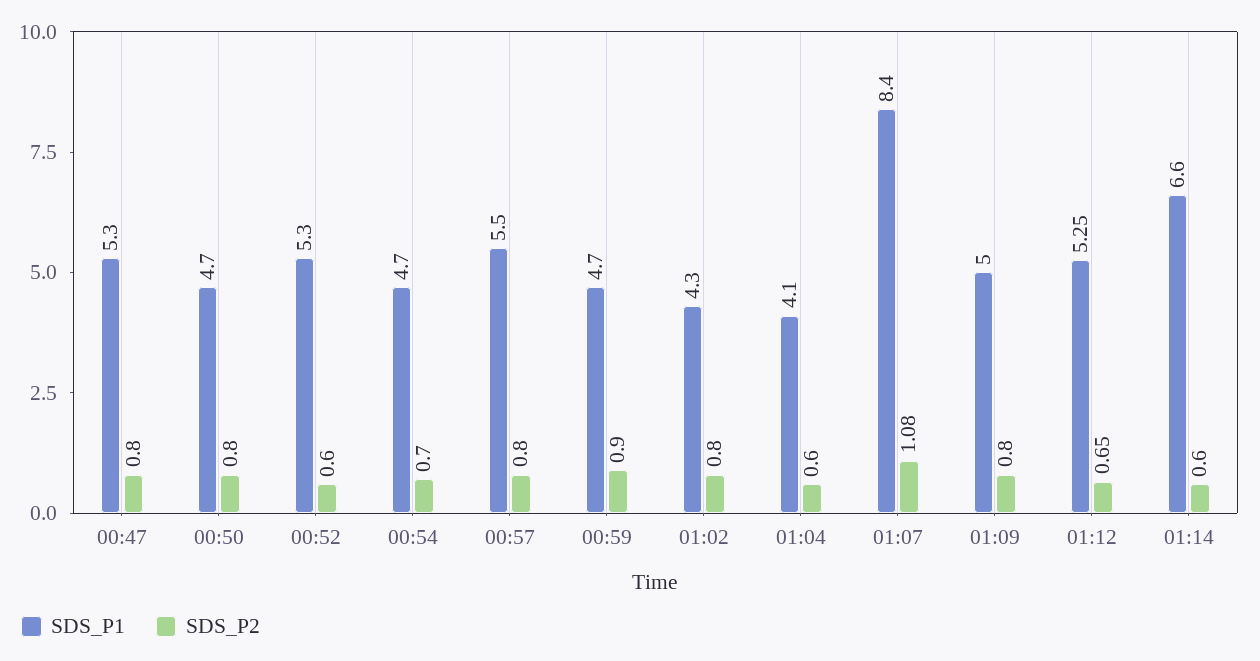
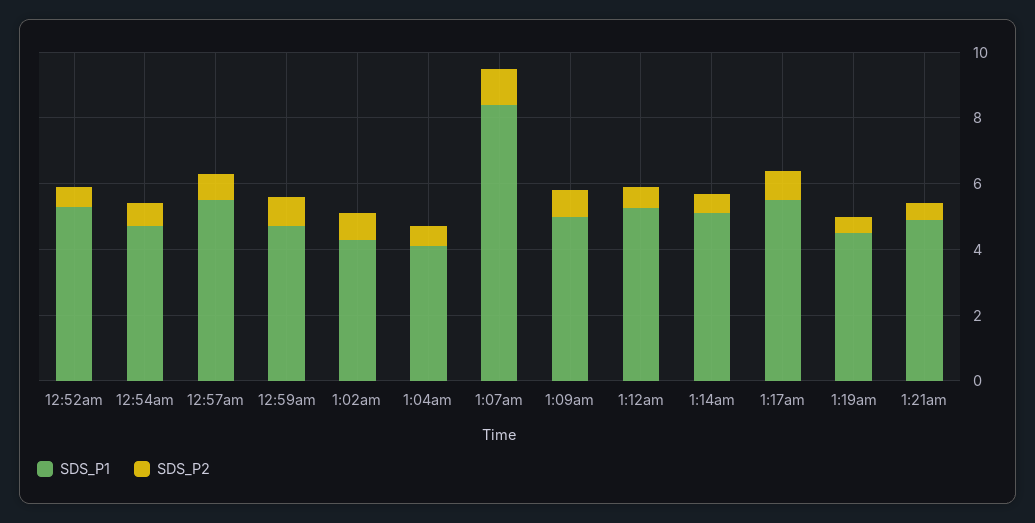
SDS_P1, 00:47: 5.3 -> none
SDS_P2, 00:47: 0.8 -> none
SDS_P1, 00:50: 4.7 -> none
SDS_P2, 00:50: 0.8 -> none
SDS_P1, 01:14: 6.6 -> 5
SDS_P1, 1:17am: none -> 5.5
SDS_P2, 1:17am: none -> 1
SDS_P1, 1:19am: none -> 4.5
SDS_P2, 1:19am: none -> 0.5
SDS_P1, 1:21am: none -> 5
SDS_P2, 1:21am: none -> 0.5

